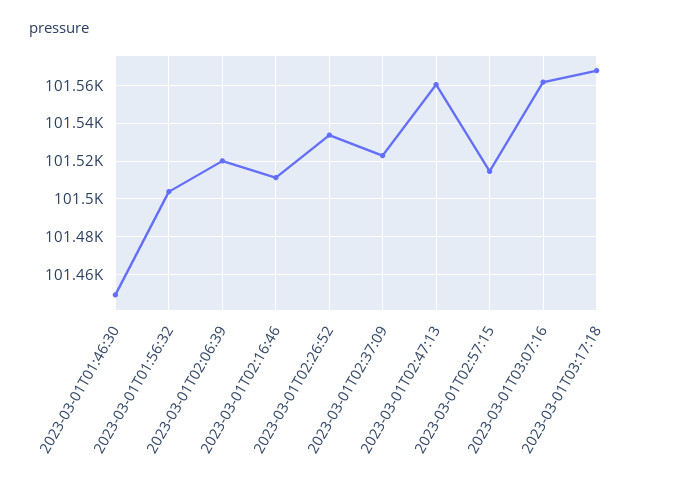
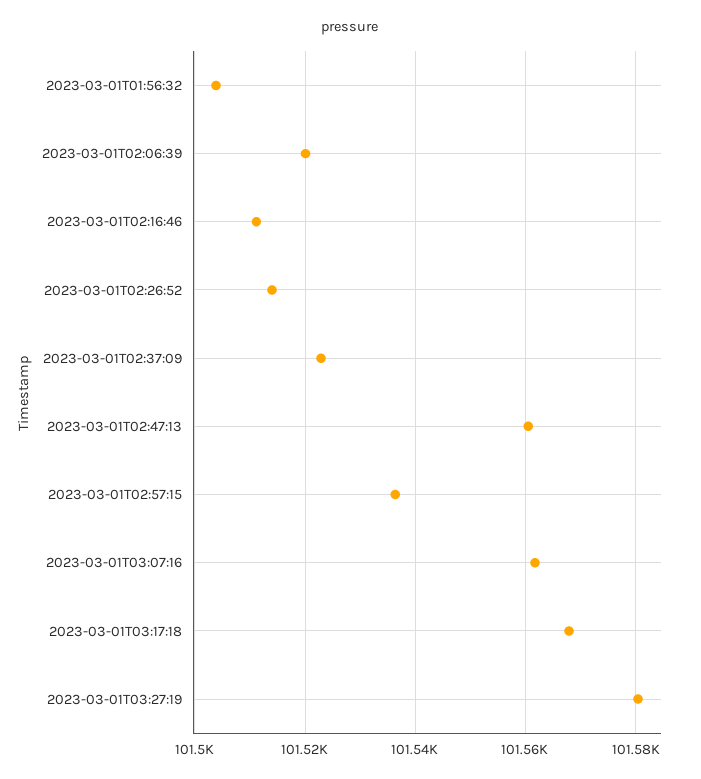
2023-03-01T01:46:30: 101450 -> none
2023-03-01T02:26:52: 101535 -> 101514
2023-03-01T02:57:15: 101515 -> 101536
2023-03-01T03:27:19: none -> 101580

